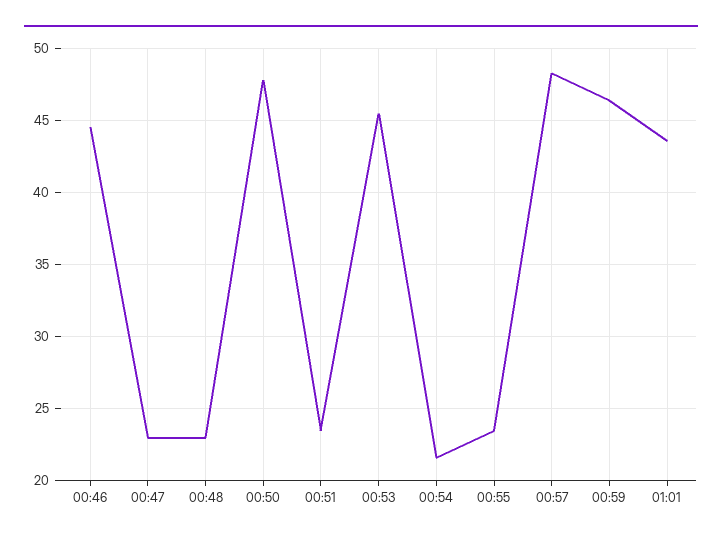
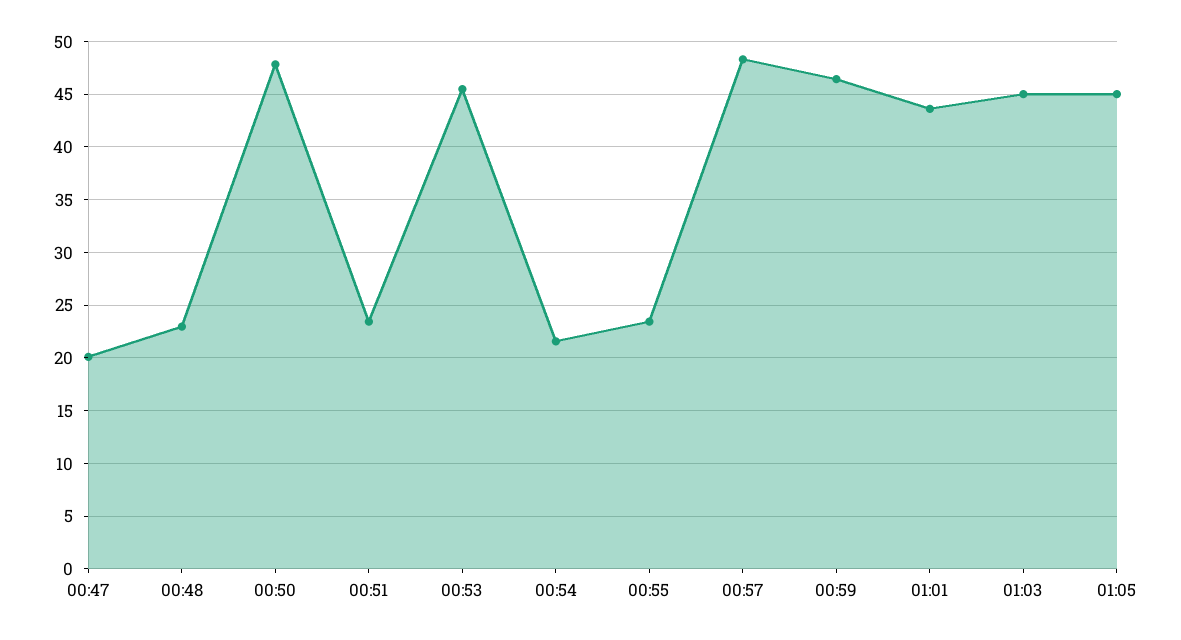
00:46: 44.5 -> none
00:47: 23 -> 20
01:03: none -> 45
01:05: none -> 45

